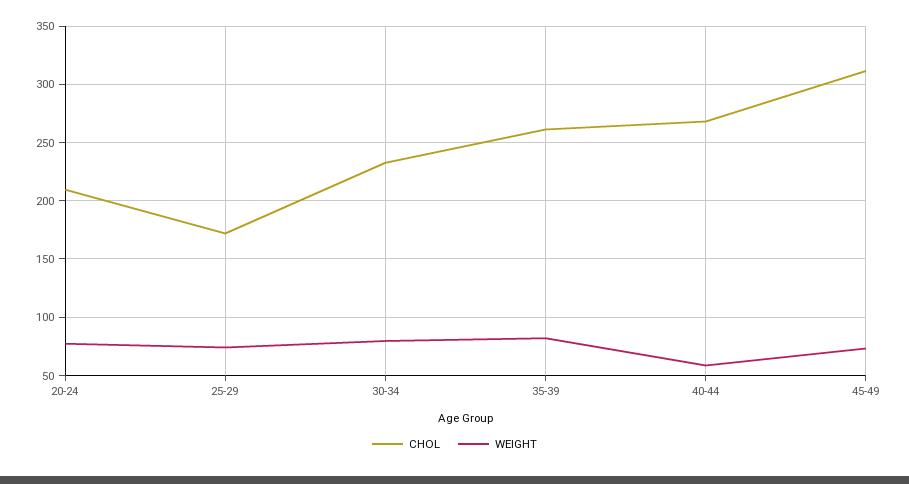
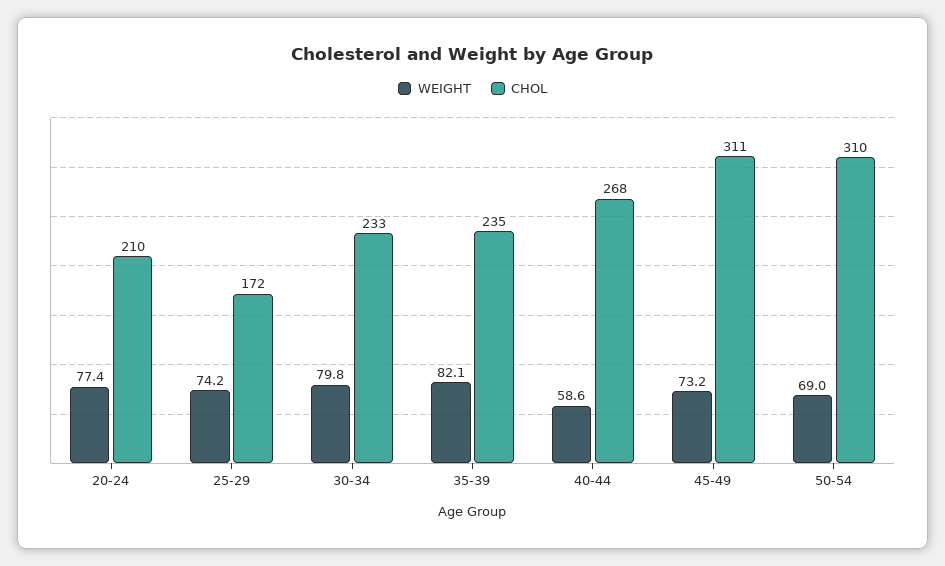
CHOL, 35-39: 260 -> 235
WEIGHT, 50-54: none -> 69
CHOL, 50-54: none -> 310

